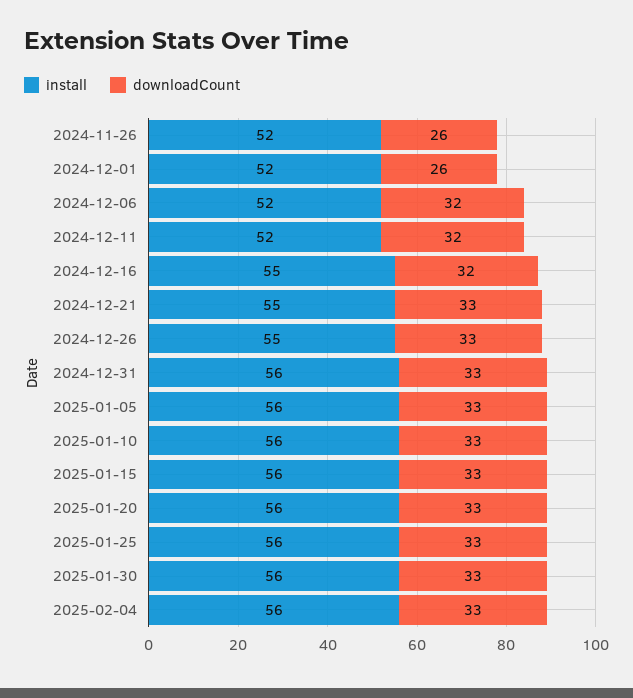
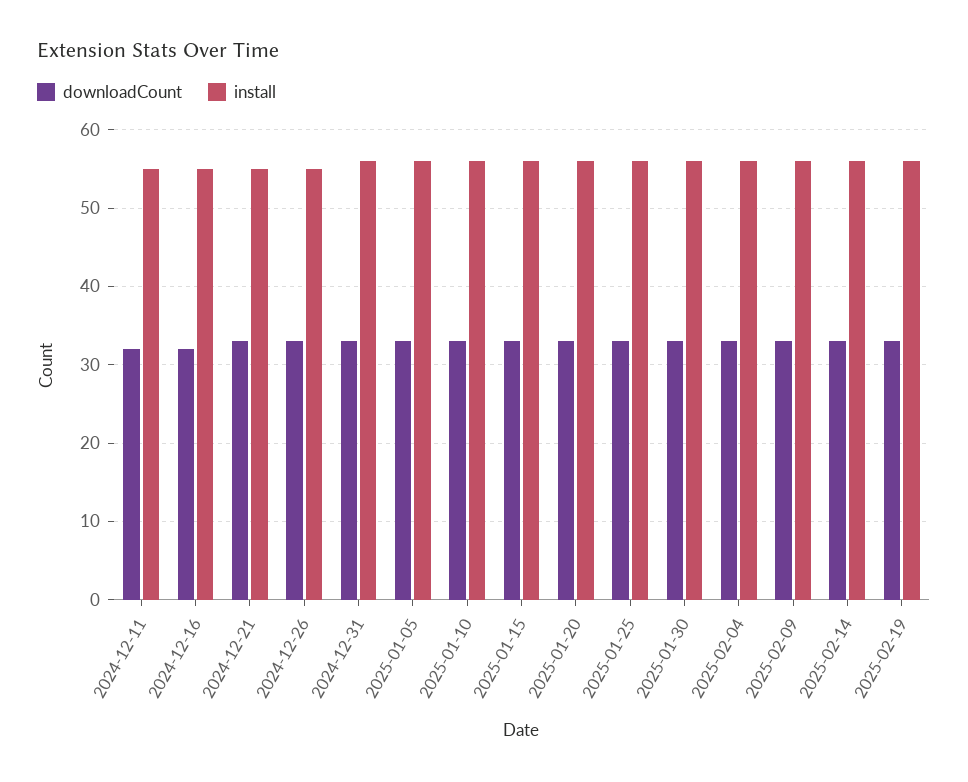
install, 2024-11-26: 52 -> none
downloadCount, 2024-11-26: 26 -> none
install, 2024-12-01: 52 -> none
downloadCount, 2024-12-01: 26 -> none
install, 2024-12-06: 52 -> none
downloadCount, 2024-12-06: 32 -> none
install, 2024-12-11: 52 -> 55
downloadCount, 2025-02-09: none -> 33
install, 2025-02-09: none -> 56
downloadCount, 2025-02-14: none -> 33
install, 2025-02-14: none -> 56
downloadCount, 2025-02-19: none -> 33
install, 2025-02-19: none -> 56

